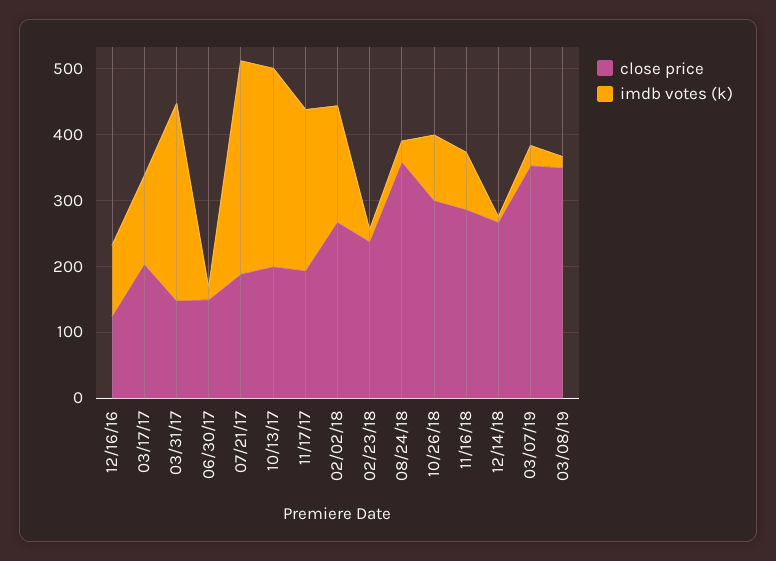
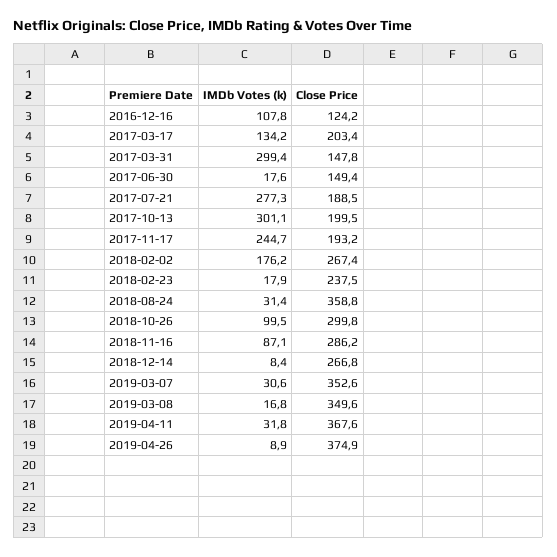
imdb votes (k), 07/21/17: 320 -> 277.3
imdb votes (k), 2019-04-11: none -> 31.8
close price, 2019-04-11: none -> 367.6
imdb votes (k), 2019-04-26: none -> 8.9
close price, 2019-04-26: none -> 374.9

